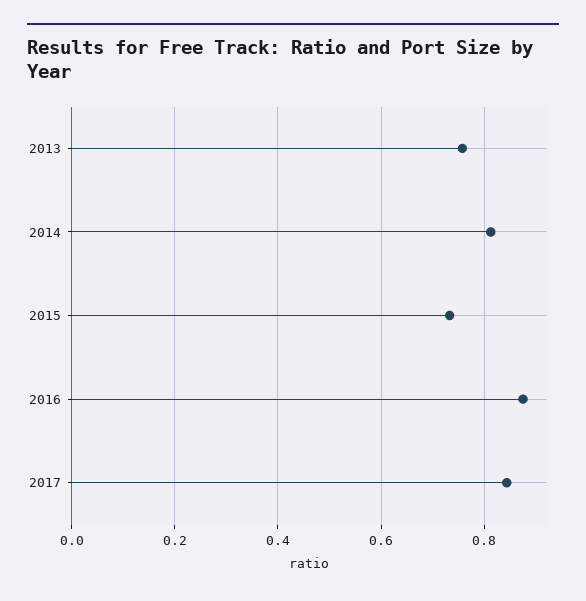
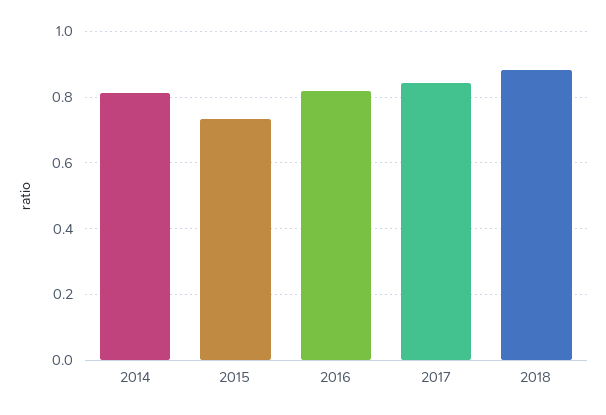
2013: 0.76 -> none
2016: 0.88 -> 0.82
2018: none -> 0.88

